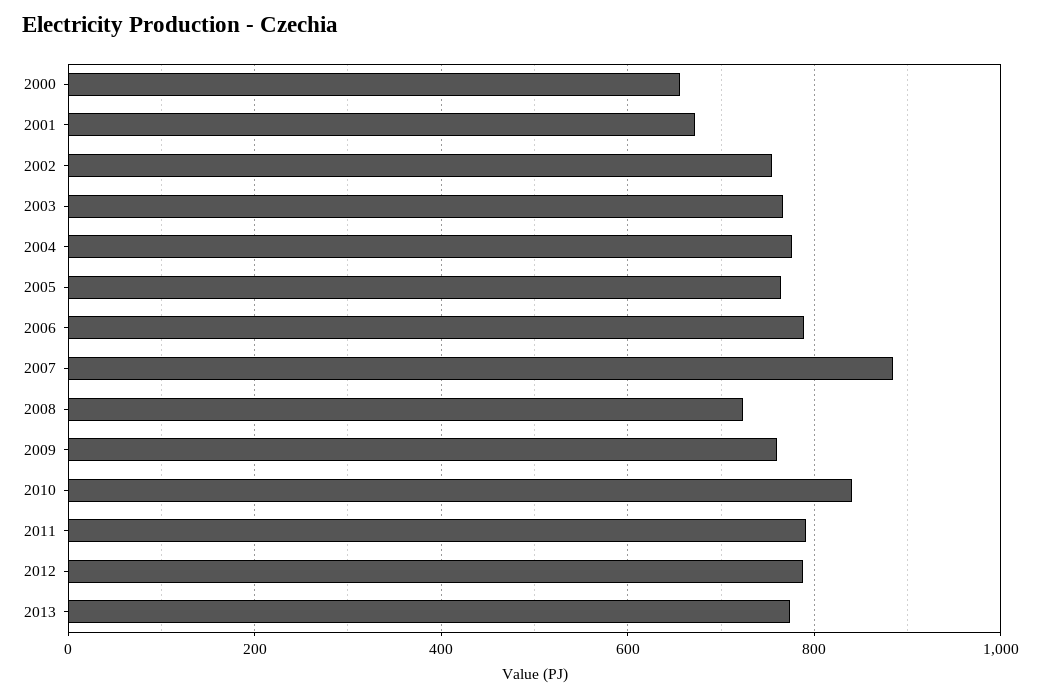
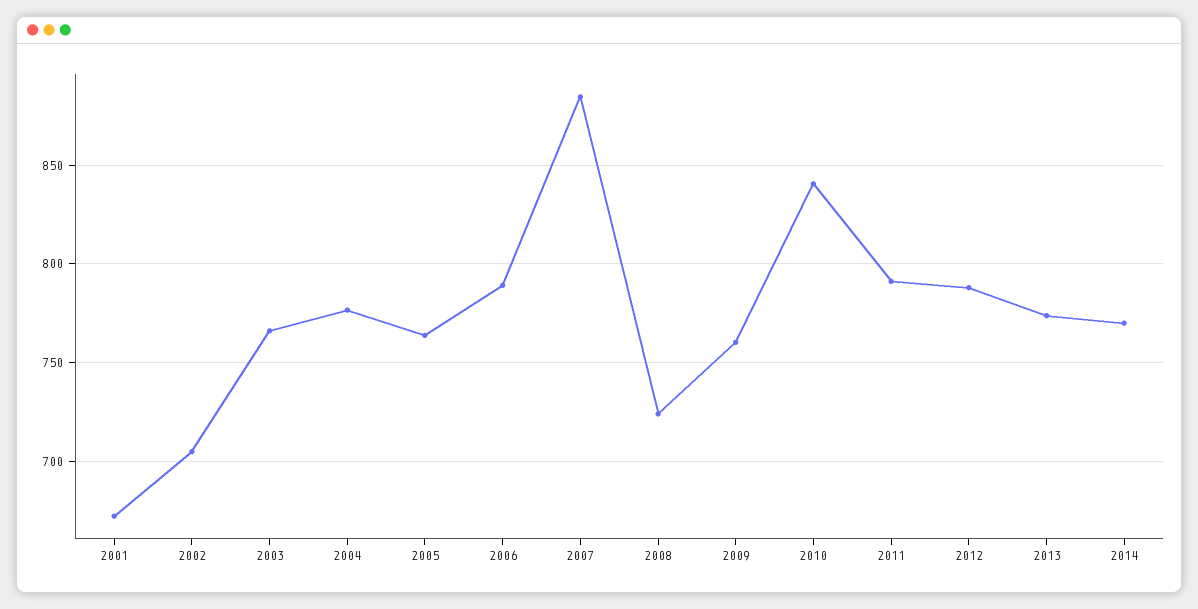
2000: 660 -> none
2002: 760 -> 705
2014: none -> 770

